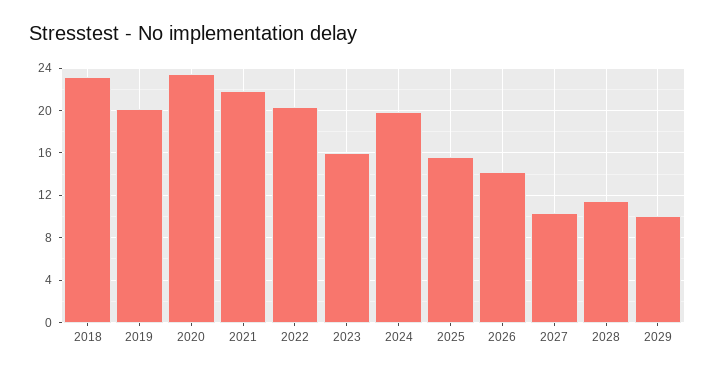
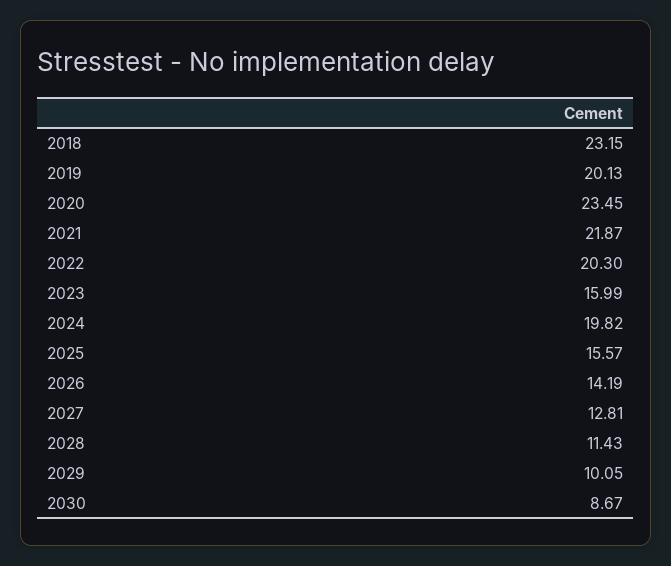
2027: 10 -> 12.81
2030: none -> 8.67

